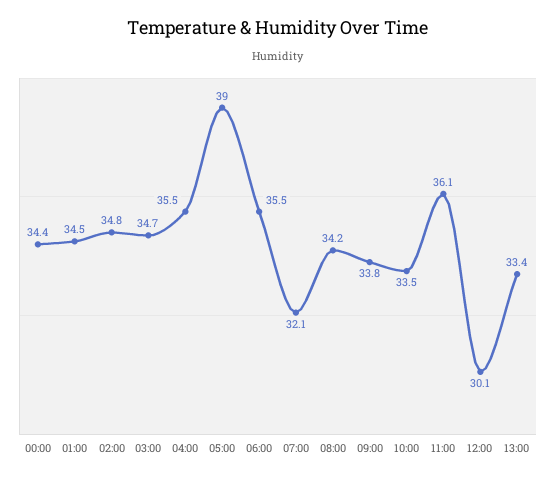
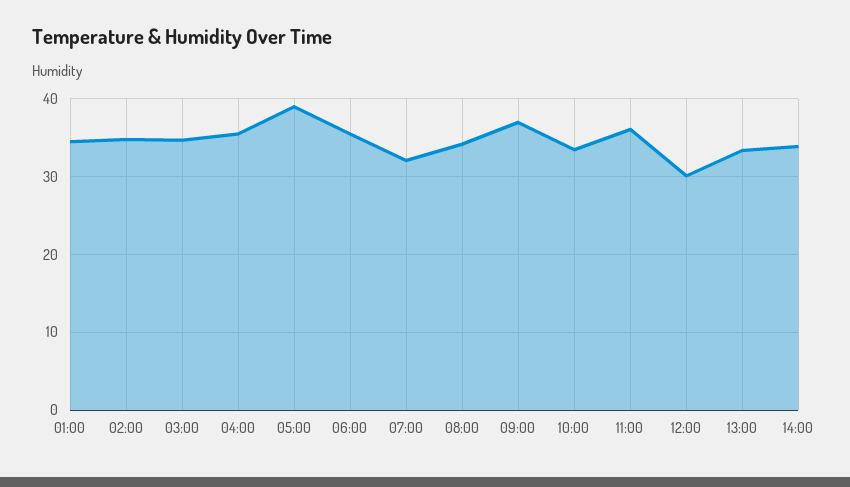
00:00: 34.4 -> none
09:00: 33.8 -> 37
14:00: none -> 34

